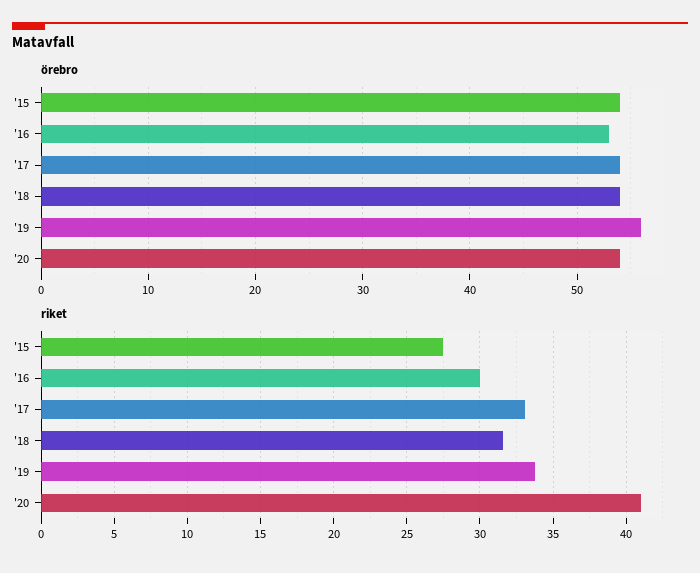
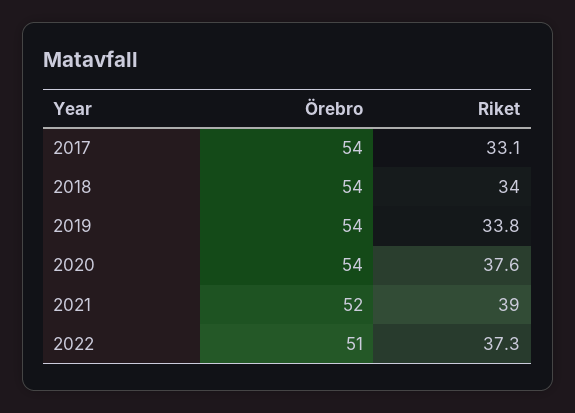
örebro, '15: 54 -> none
örebro, '16: 53 -> none
örebro, '19: 56 -> 54
riket, '15: 27.5 -> none
riket, '16: 30 -> none
riket, '18: 31.5 -> 34
riket, '20: 41 -> 37.6
örebro, 2021: none -> 52
riket, 2021: none -> 39
örebro, 2022: none -> 51
riket, 2022: none -> 37.3

